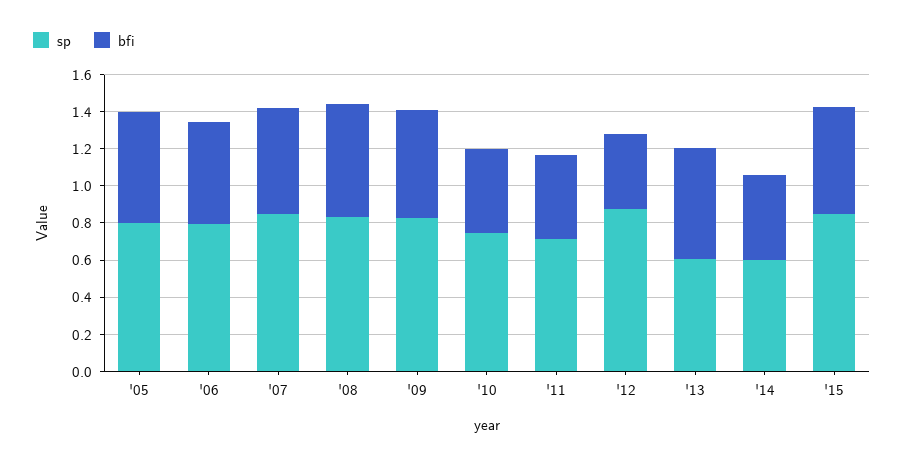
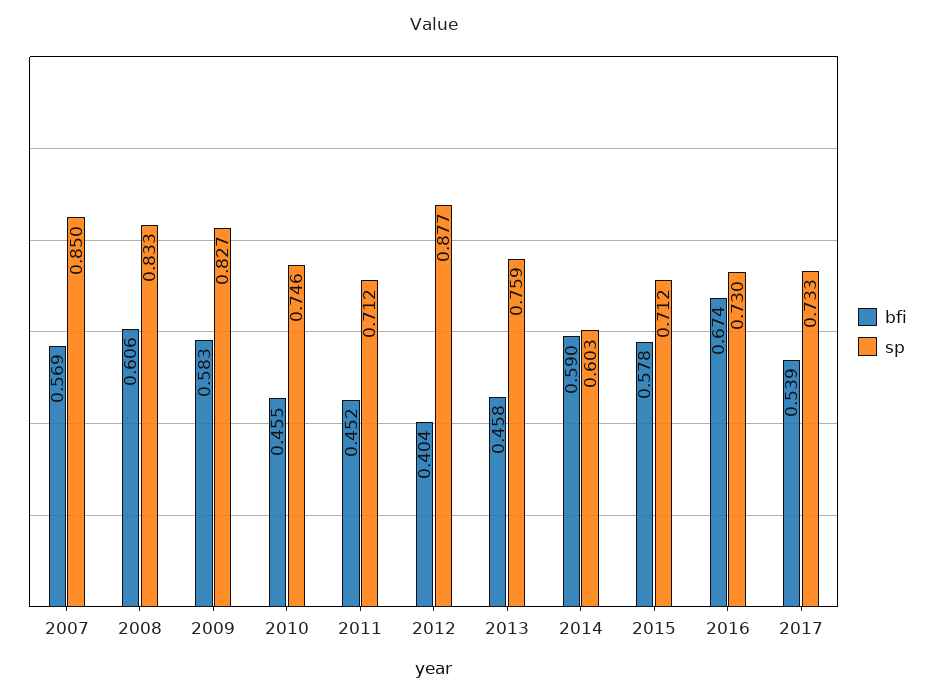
sp, '05: 0.8 -> none
bfi, '05: 0.6 -> none
sp, '06: 0.8 -> none
bfi, '06: 0.55 -> none
sp, '13: 0.6 -> 0.759
bfi, '13: 0.6 -> 0.458
bfi, '14: 0.45 -> 0.59
sp, '15: 0.85 -> 0.712
bfi, 2016: none -> 0.674
sp, 2016: none -> 0.73
bfi, 2017: none -> 0.539
sp, 2017: none -> 0.733

